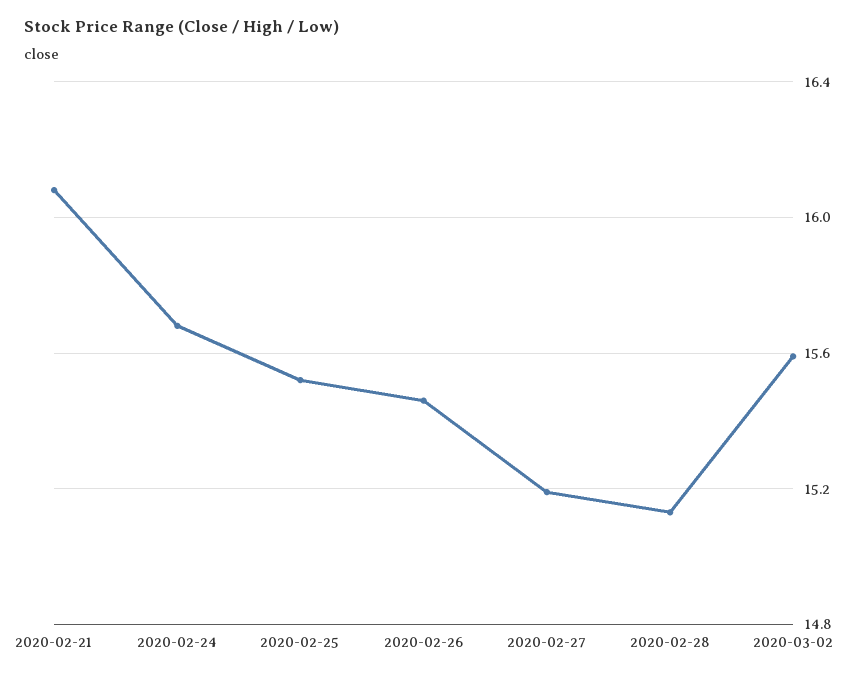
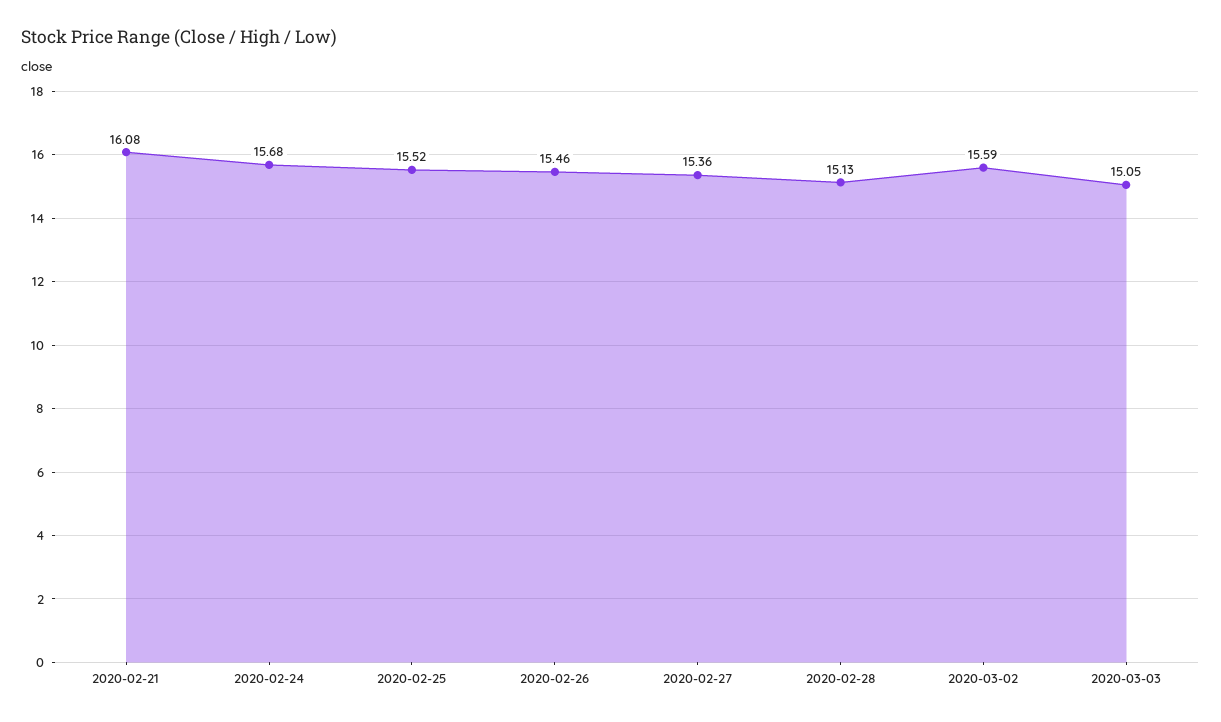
2020-02-27: 15.2 -> 15.36
2020-03-03: none -> 15.05

